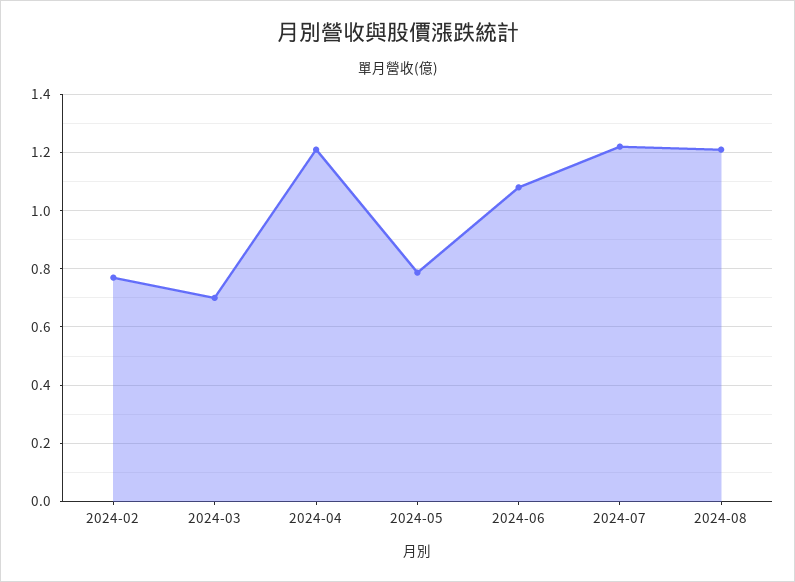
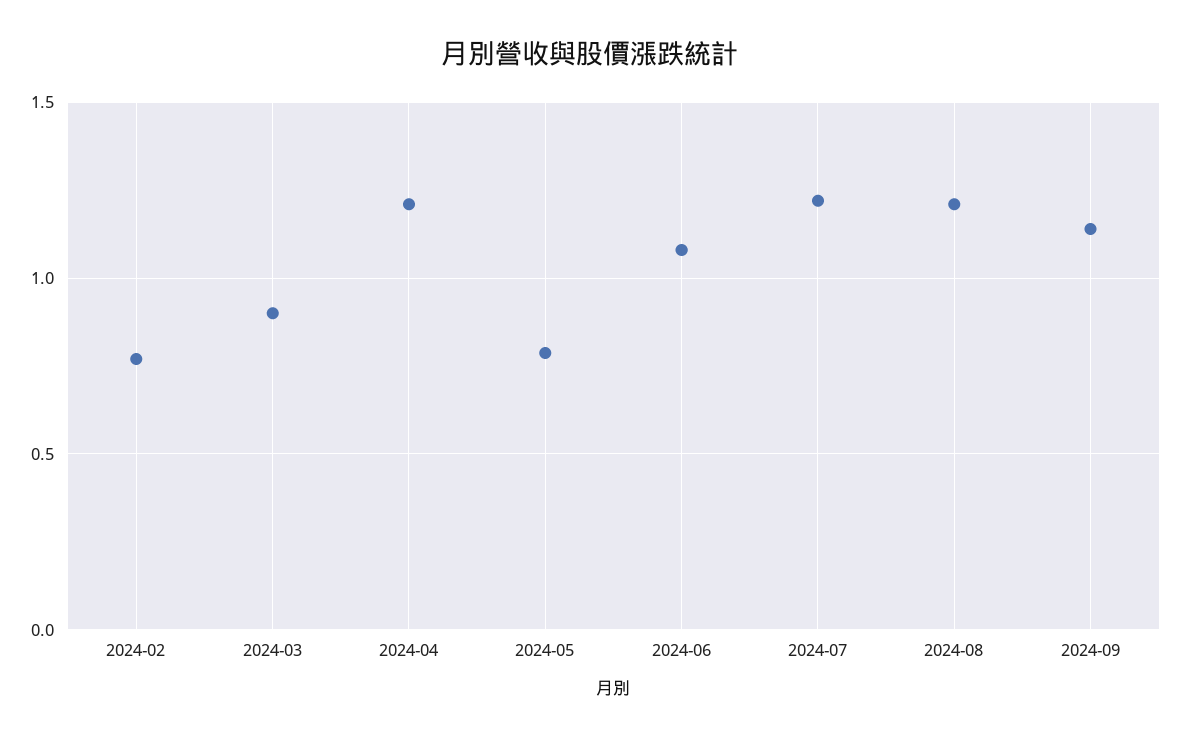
2024-03: 0.7 -> 0.9
2024-09: none -> 1.15

